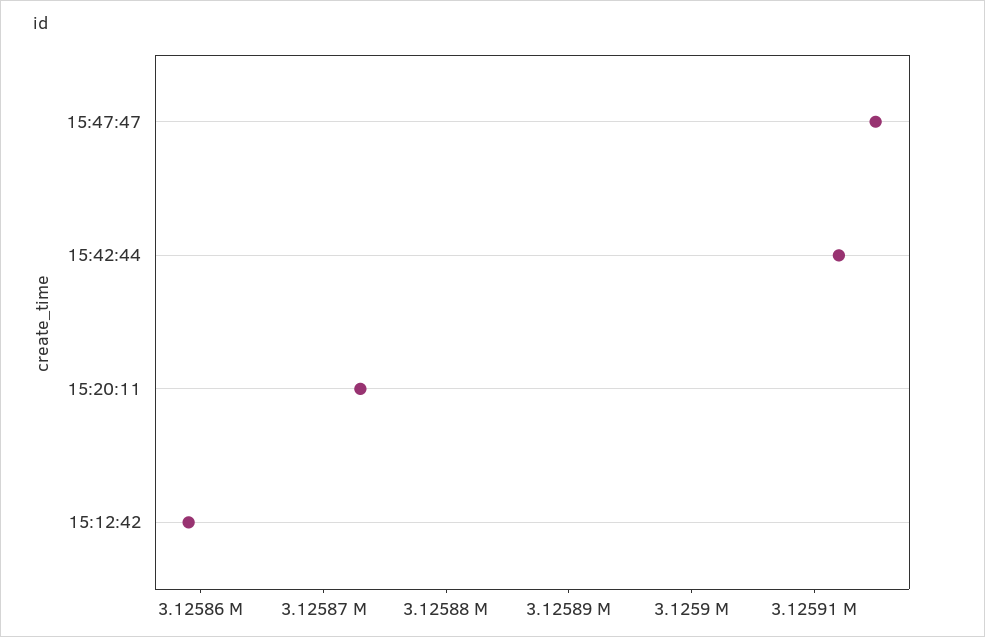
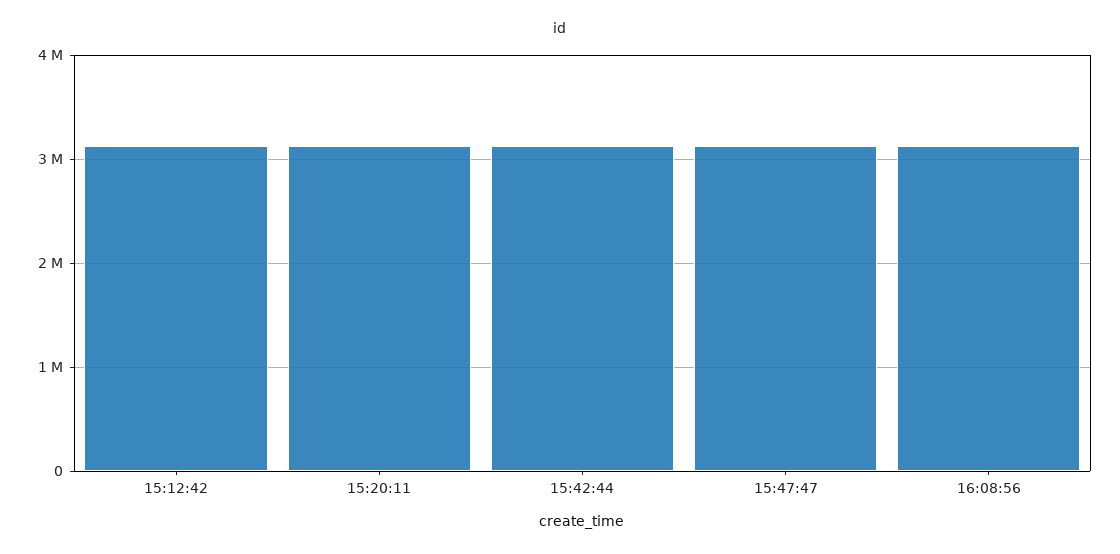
16:08:56: none -> 3100000

